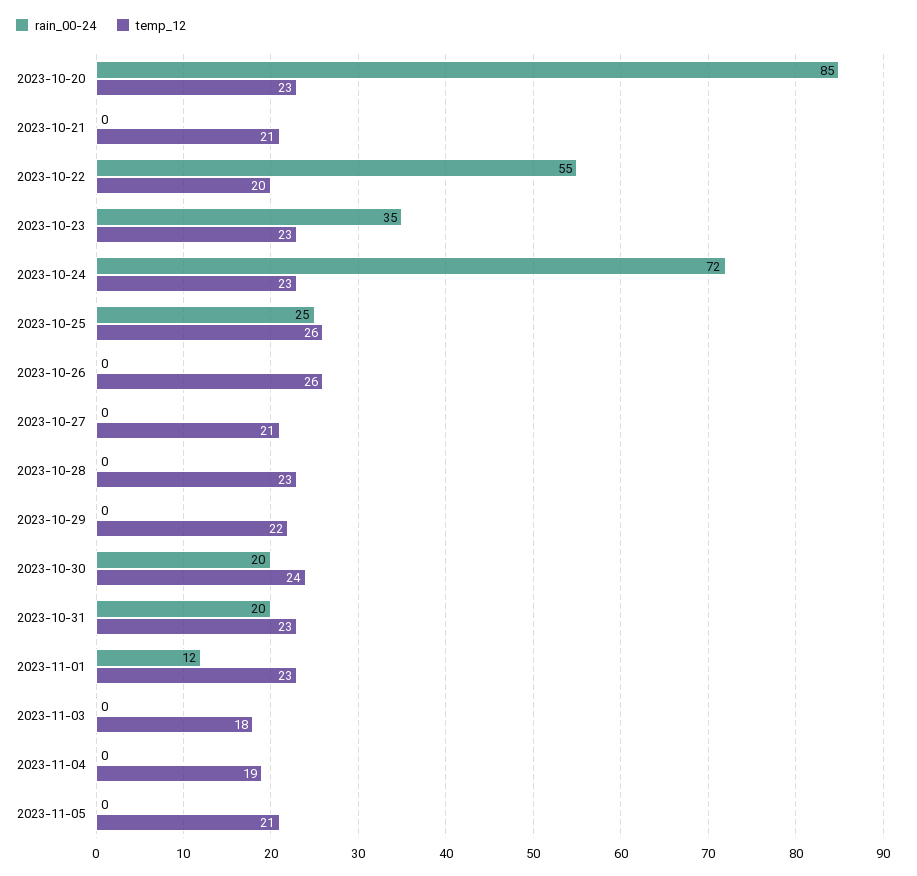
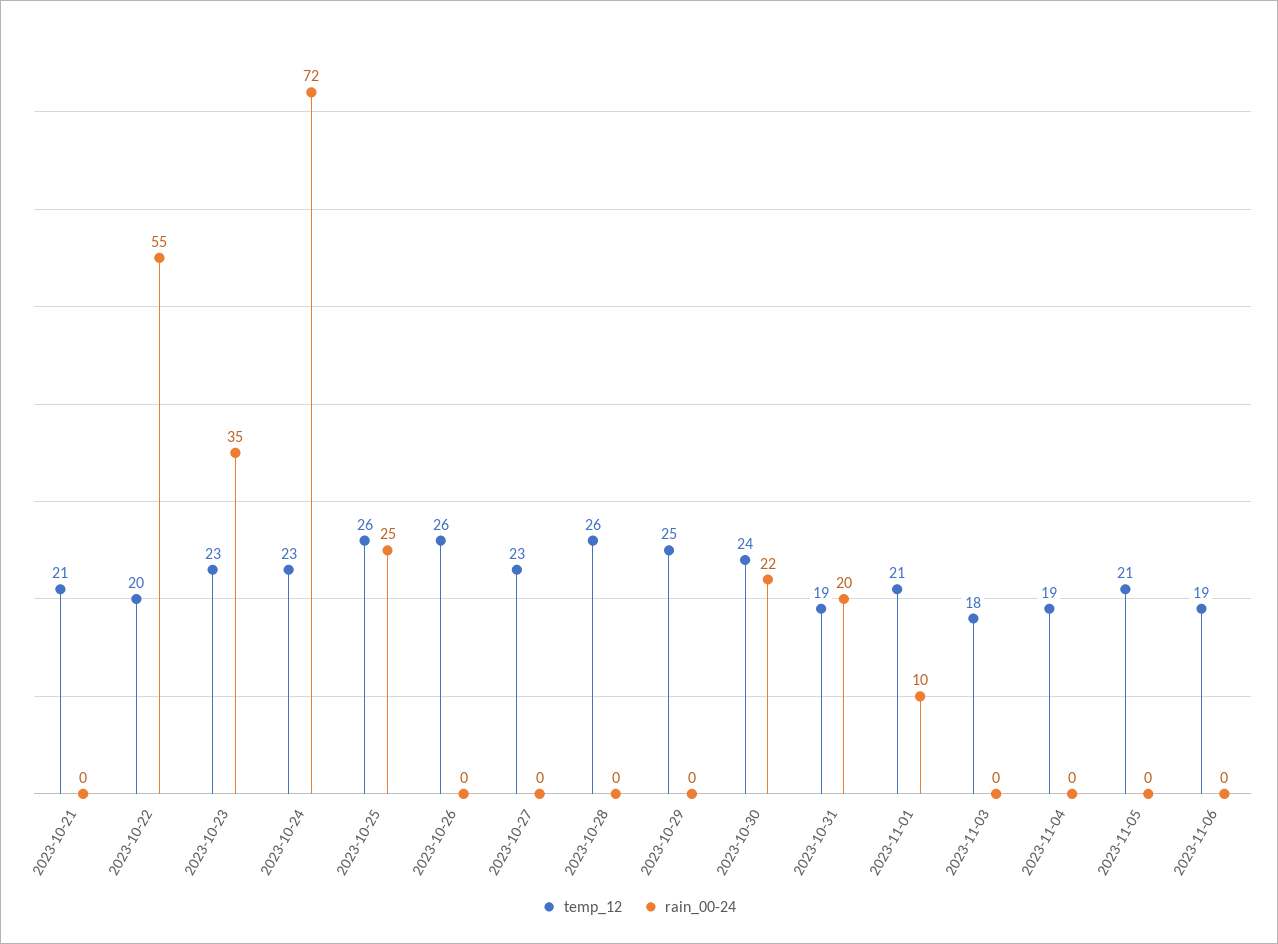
rain_00-24, 2023-10-20: 85 -> none
temp_12, 2023-10-20: 23 -> none
temp_12, 2023-10-27: 21 -> 23
temp_12, 2023-10-28: 23 -> 26
temp_12, 2023-10-29: 22 -> 25
rain_00-24, 2023-10-30: 20 -> 22
temp_12, 2023-10-31: 23 -> 19
rain_00-24, 2023-11-01: 12 -> 10
temp_12, 2023-11-01: 23 -> 21
temp_12, 2023-11-06: none -> 19
rain_00-24, 2023-11-06: none -> 0

